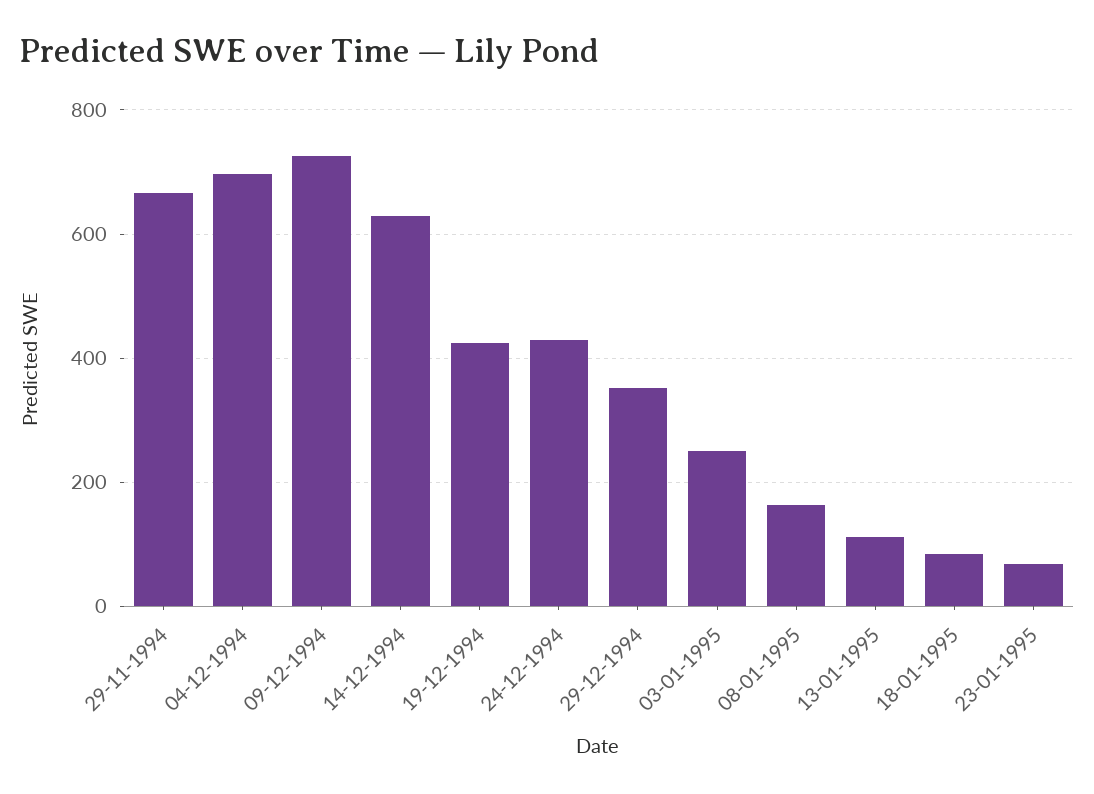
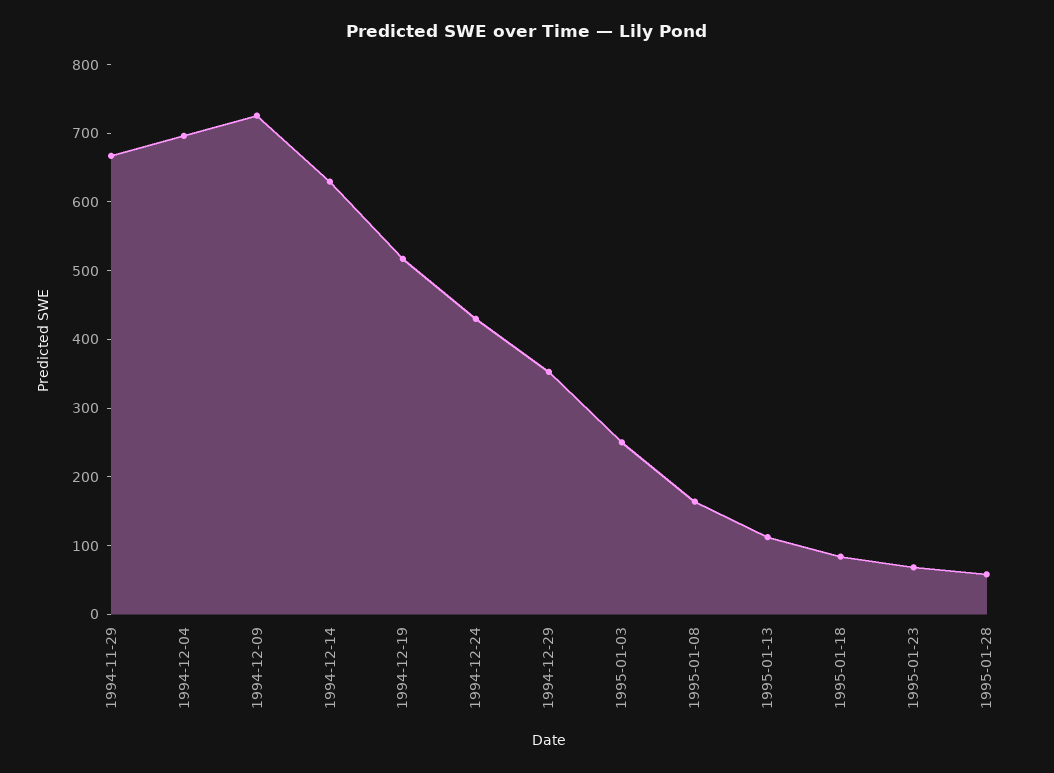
19-12-1994: 420 -> 520
1995-01-28: none -> 60

